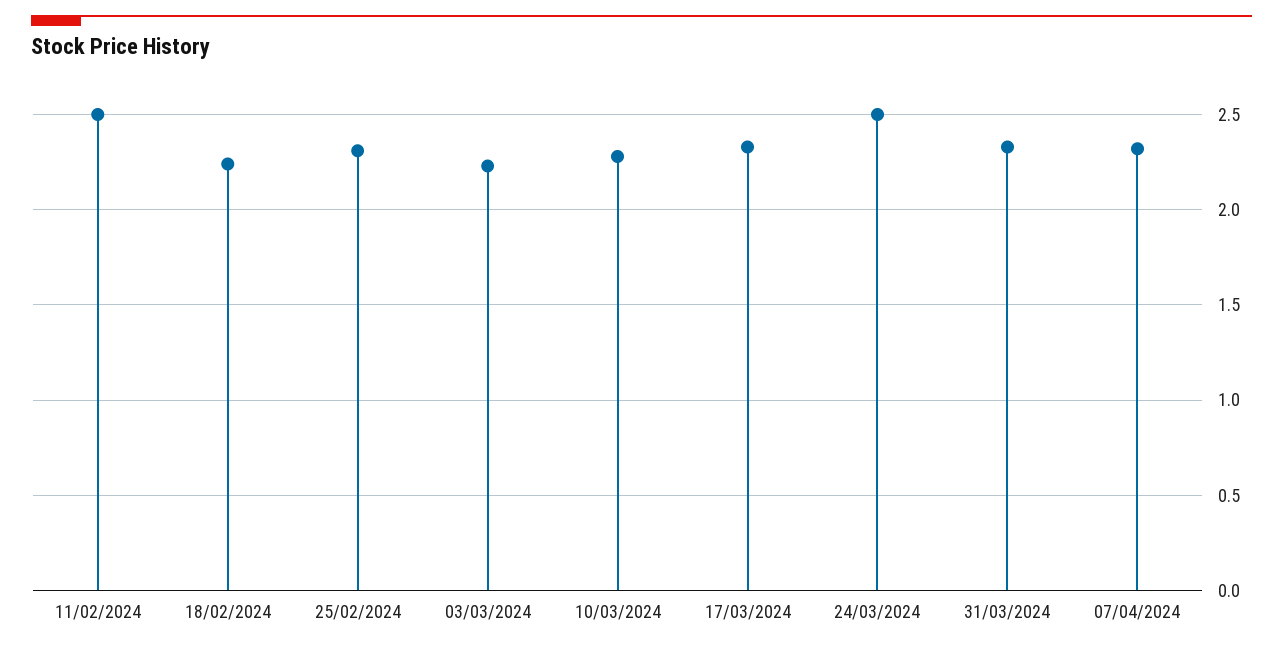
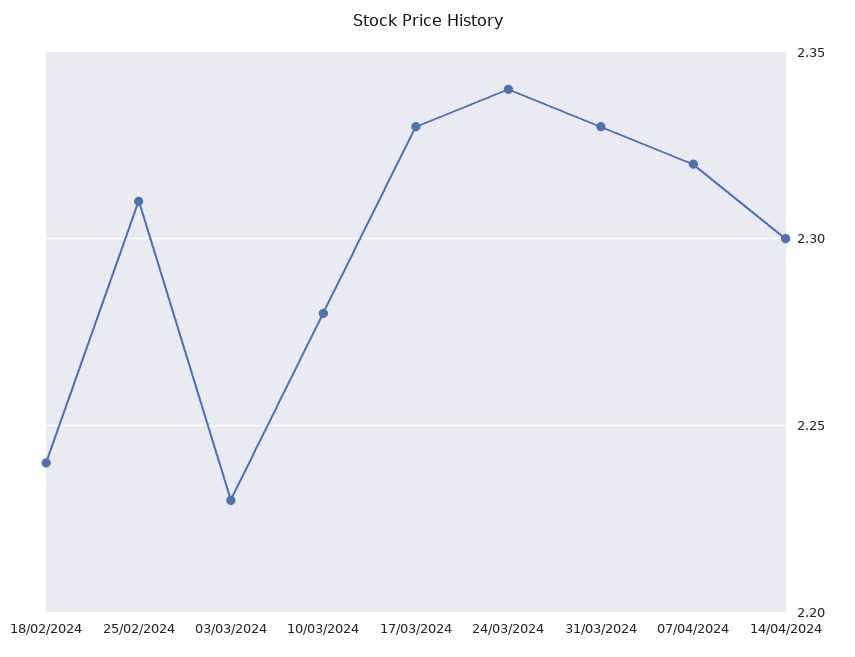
11/02/2024: 2.5 -> none
24/03/2024: 2.5 -> 2.34
14/04/2024: none -> 2.3

